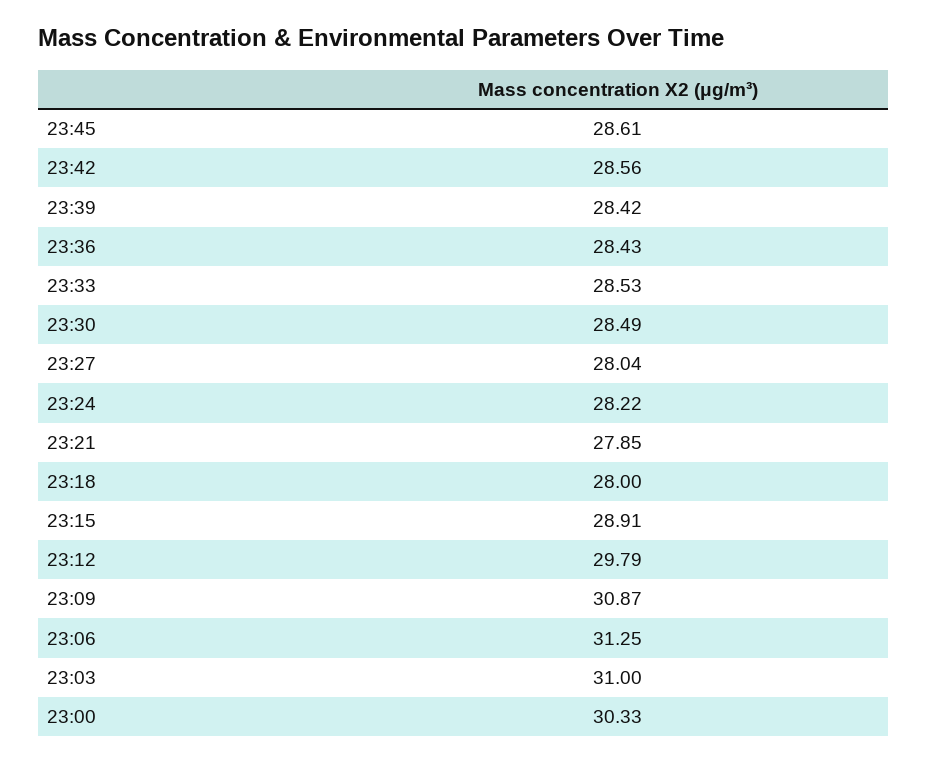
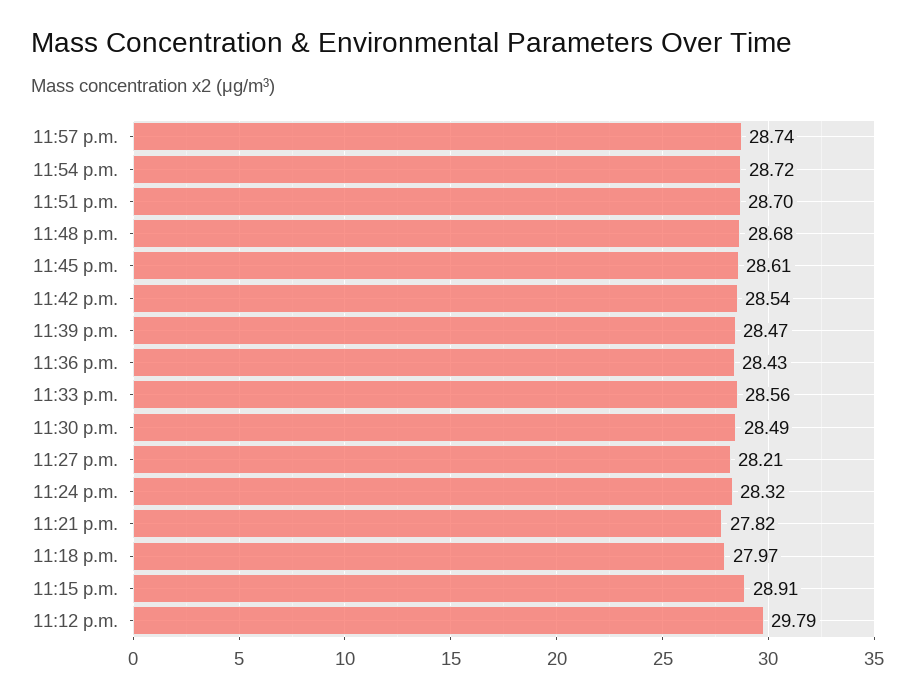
23:42: 28.56 -> 28.54
23:39: 28.42 -> 28.47
23:33: 28.53 -> 28.56
23:27: 28.04 -> 28.21
23:24: 28.22 -> 28.32
23:21: 27.85 -> 27.82
23:18: 28 -> 27.97
23:09: 30.87 -> none
23:06: 31.25 -> none
23:03: 31 -> none
23:00: 30.33 -> none
11:57 p.m.: none -> 28.74
11:54 p.m.: none -> 28.72
11:51 p.m.: none -> 28.7
11:48 p.m.: none -> 28.68

